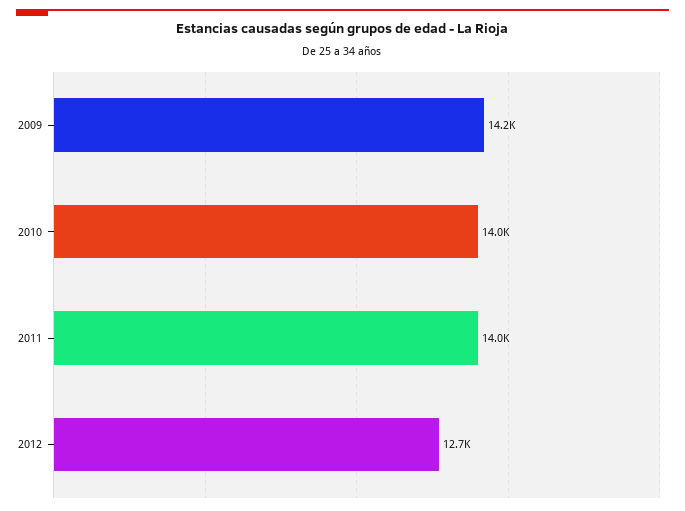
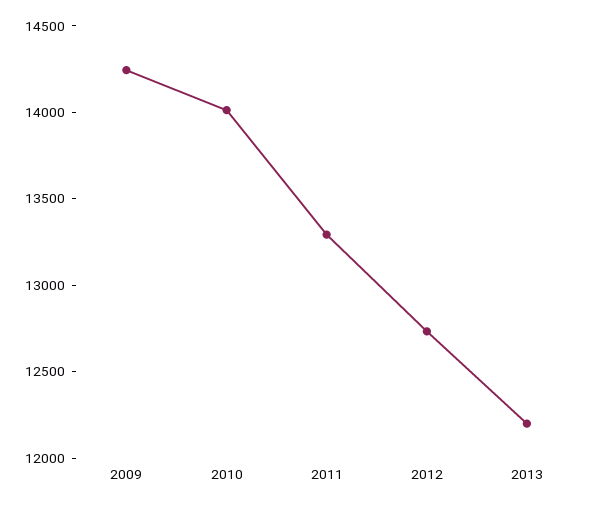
2011: 14000 -> 13300
2013: none -> 12200

